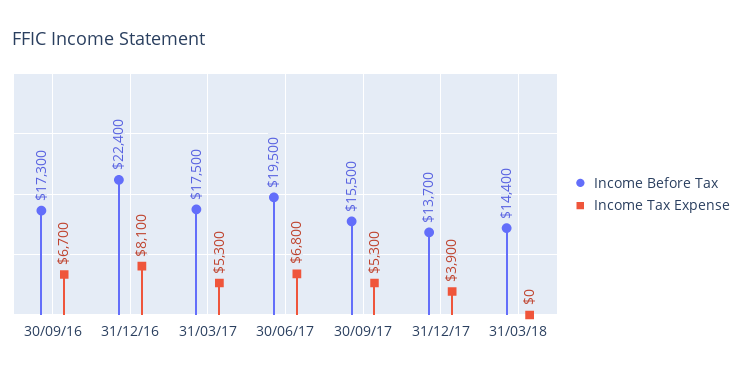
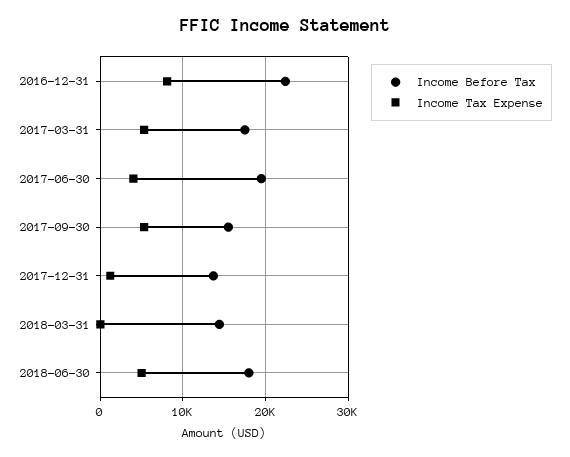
Income Before Tax, 30/09/16: 17300 -> none
Income Tax Expense, 30/09/16: 6700 -> none
Income Tax Expense, 30/06/17: 6800 -> 4000
Income Tax Expense, 31/12/17: 3900 -> 1000
Income Before Tax, 2018-06-30: none -> 18000
Income Tax Expense, 2018-06-30: none -> 5000

